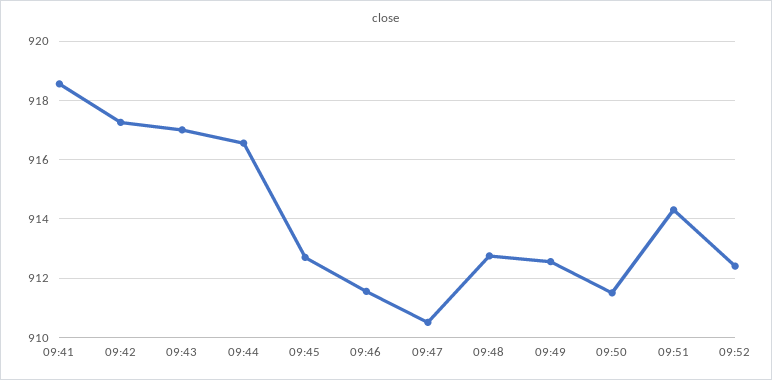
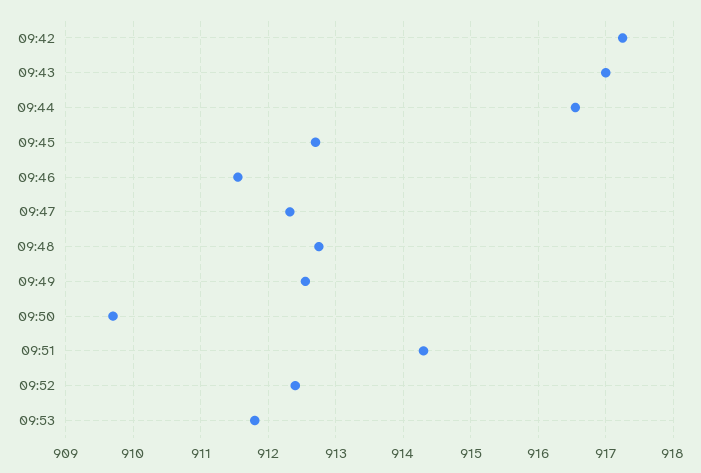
09:41: 918.5 -> none
09:47: 910.5 -> 912.3
09:50: 911.5 -> 909.7
09:53: none -> 911.8

